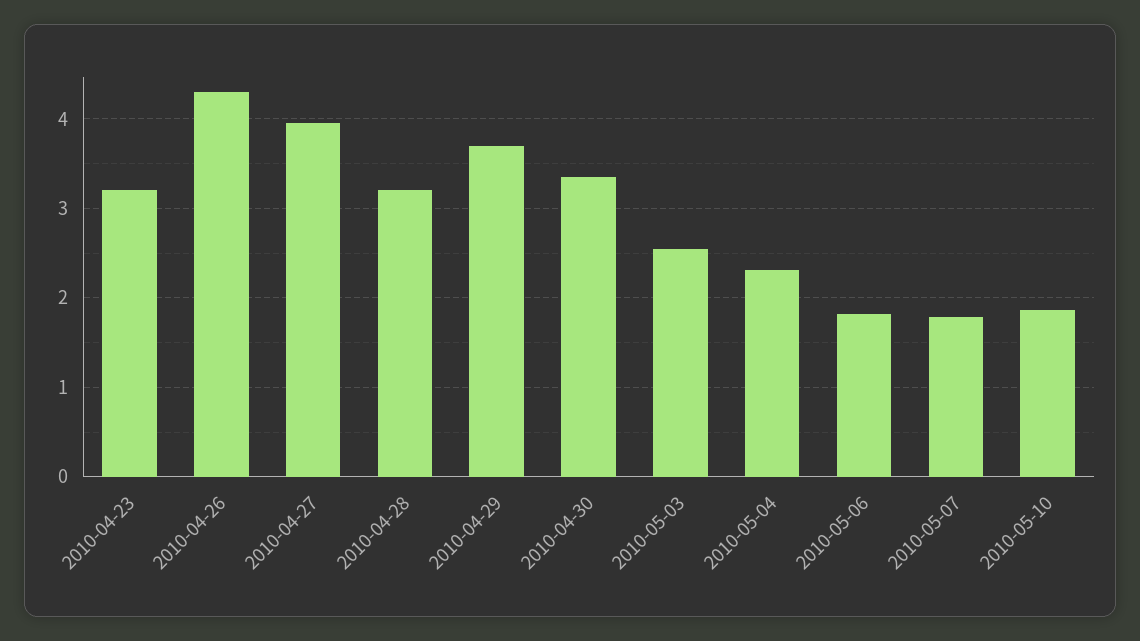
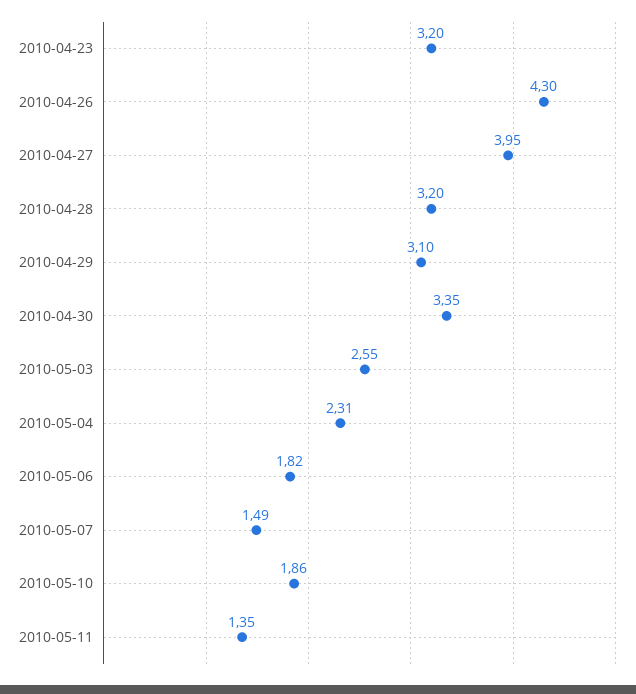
2010-04-29: 3.7 -> 3.1
2010-05-07: 1.8 -> 1.49
2010-05-11: none -> 1.35

